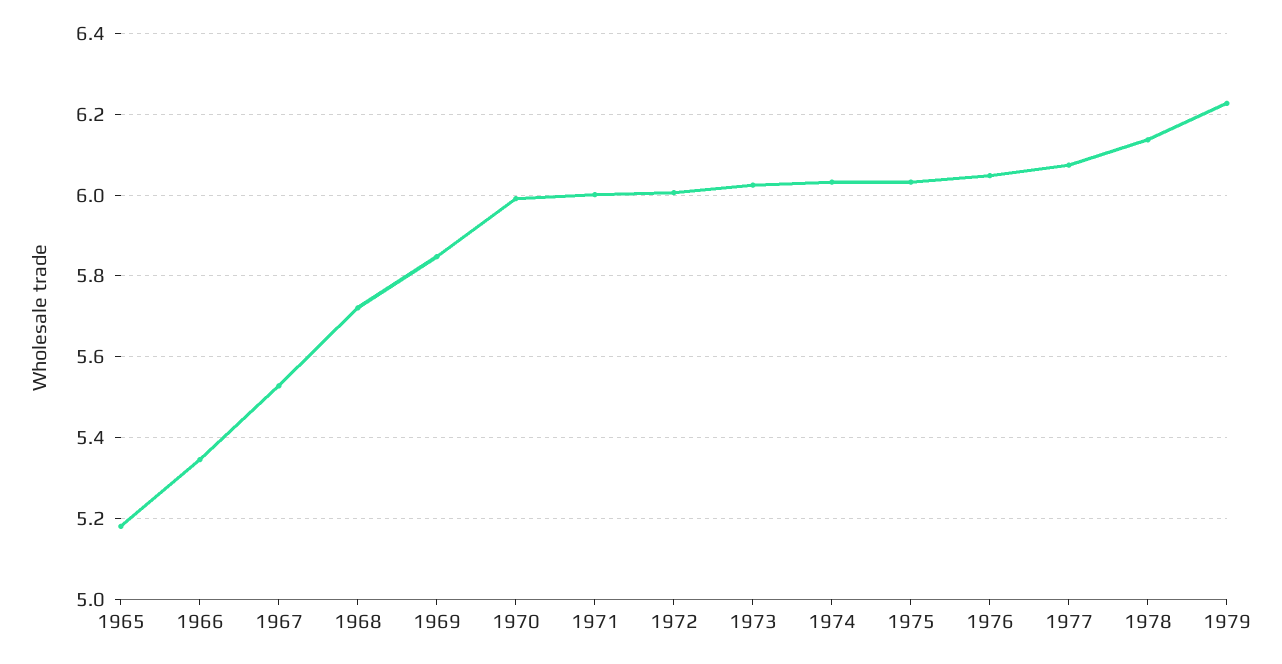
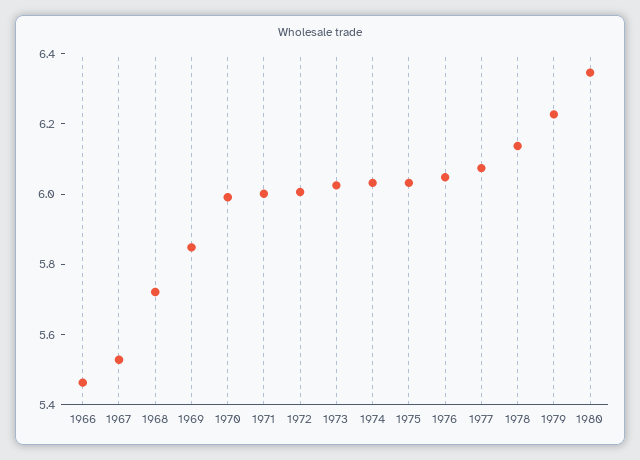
1965: 5.18 -> none
1966: 5.34 -> 5.45
1980: none -> 6.35

